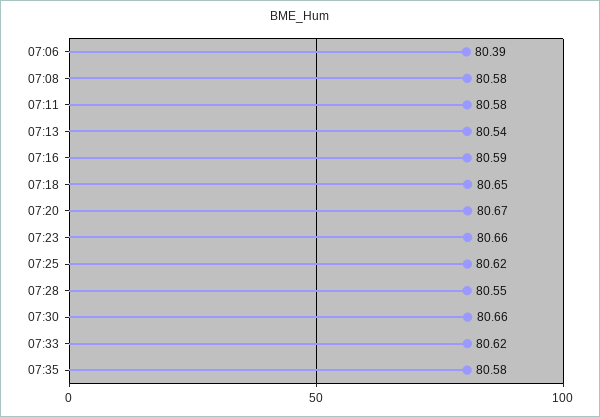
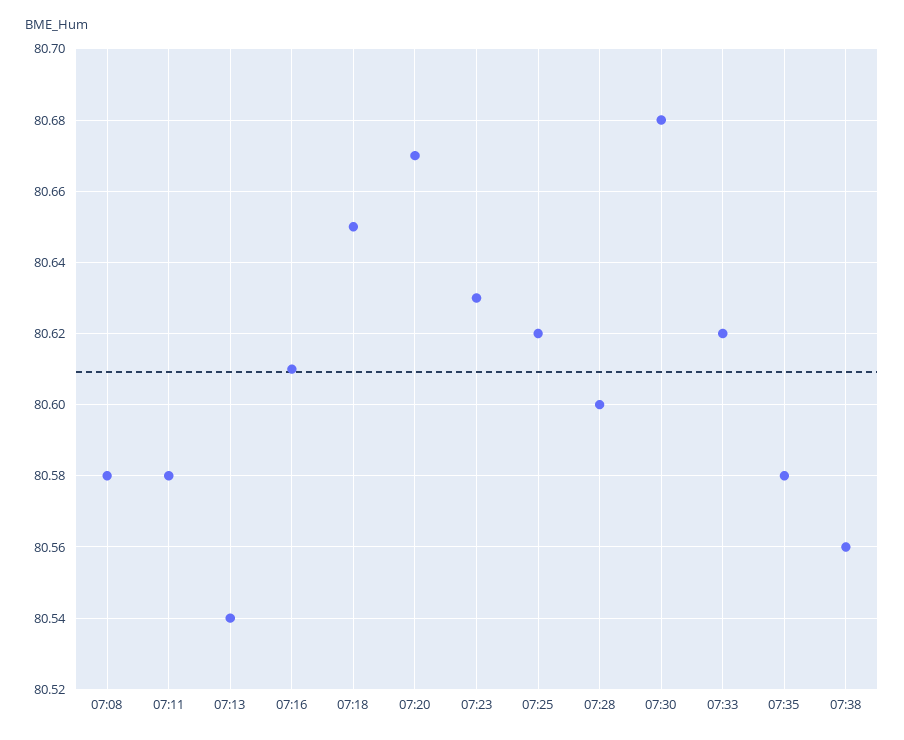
07:06: 80.39 -> none
07:16: 80.59 -> 80.61
07:23: 80.66 -> 80.63
07:28: 80.55 -> 80.6
07:30: 80.66 -> 80.68
07:38: none -> 80.56

